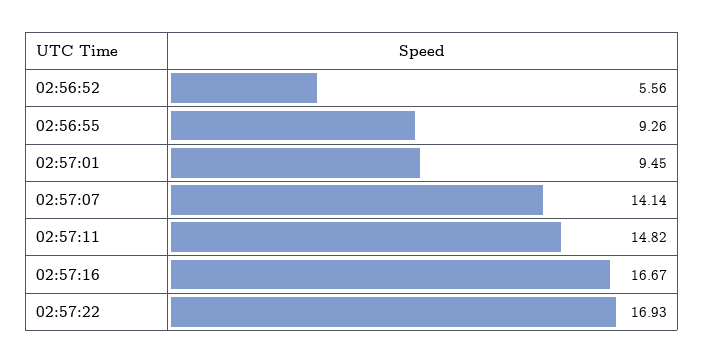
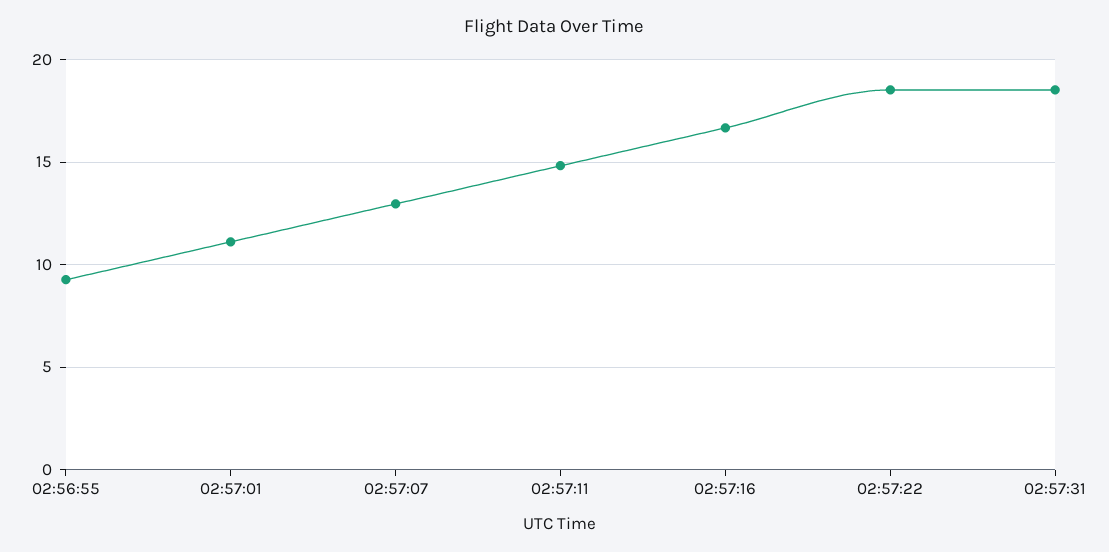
02:56:52: 5.56 -> none
02:57:01: 9.45 -> 11
02:57:07: 14.14 -> 13
02:57:22: 16.93 -> 18.5
02:57:31: none -> 18.5

